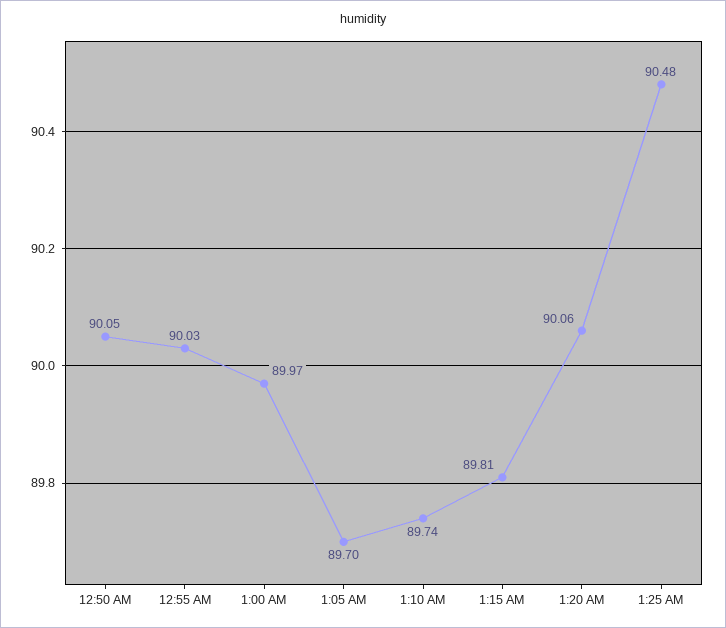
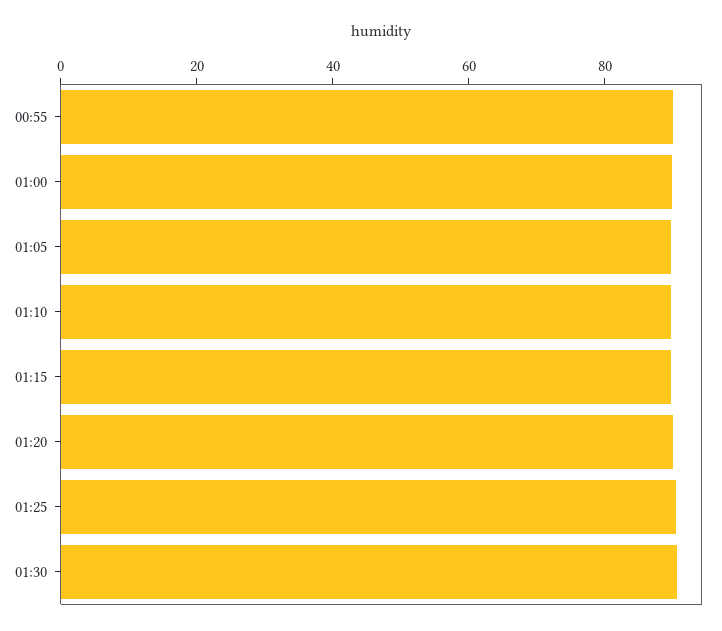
12:50 AM: 90.05 -> none
01:30: none -> 90

